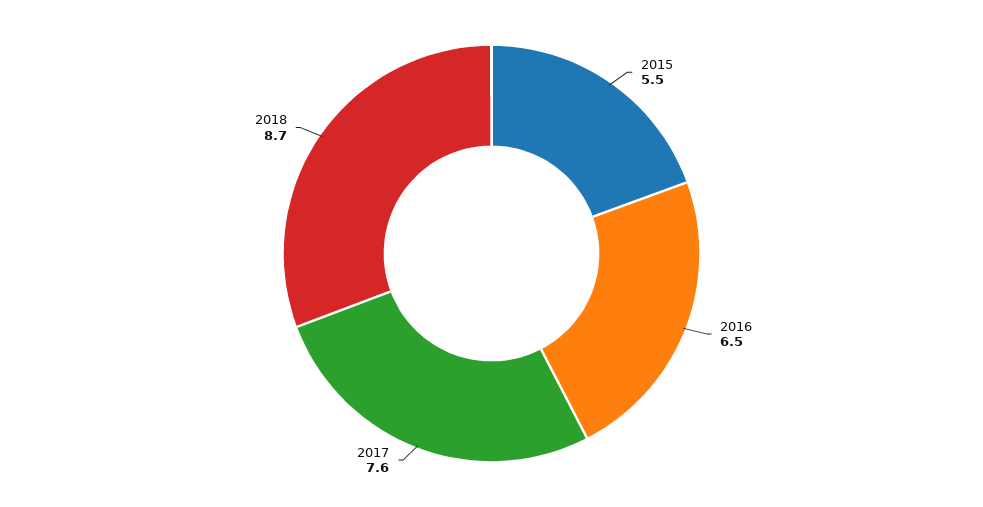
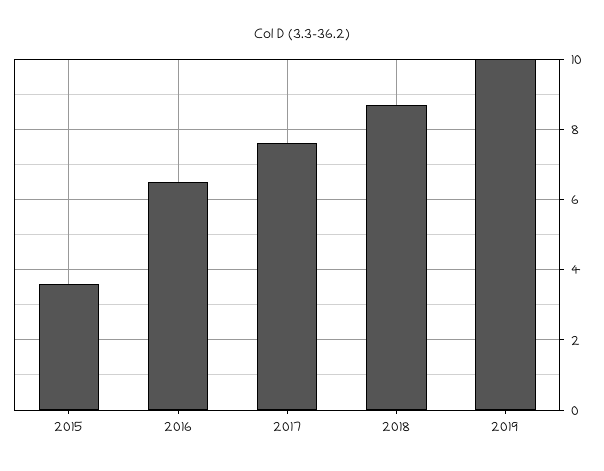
2015: 5.5 -> 3.5
2019: none -> 10

